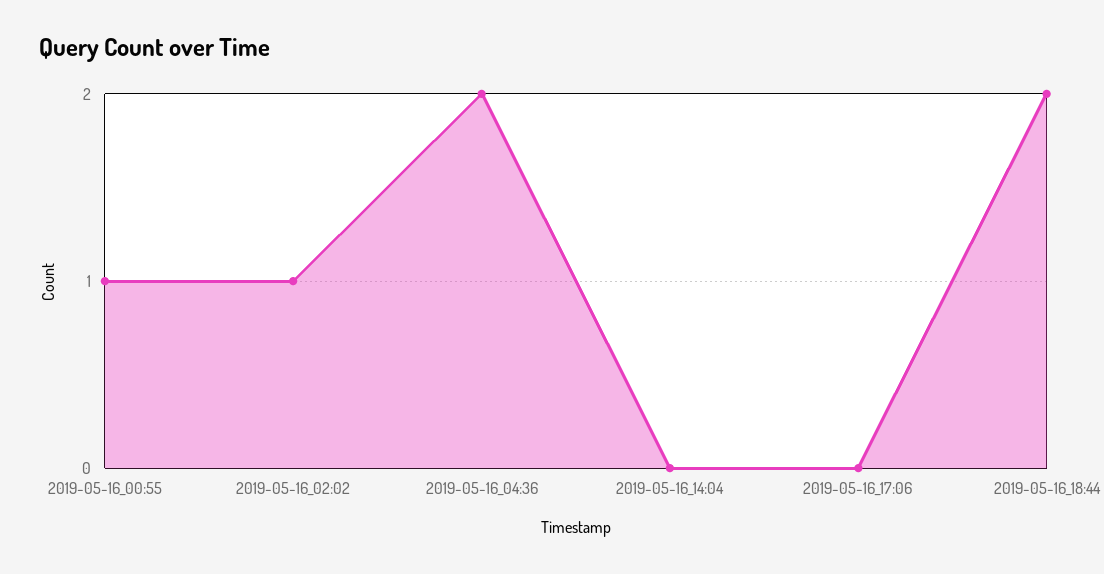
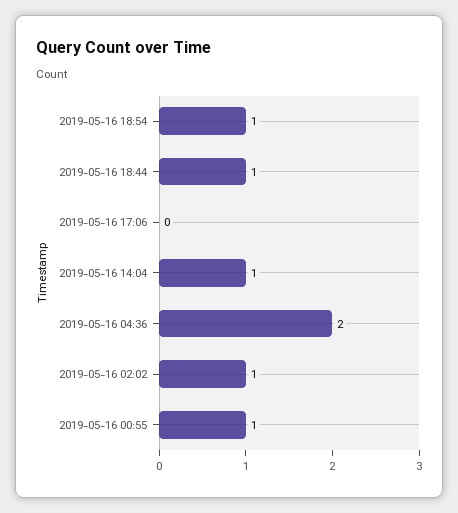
2019-05-16_14:04: 0 -> 1
2019-05-16_18:44: 2 -> 1
2019-05-16 18:54: none -> 1

